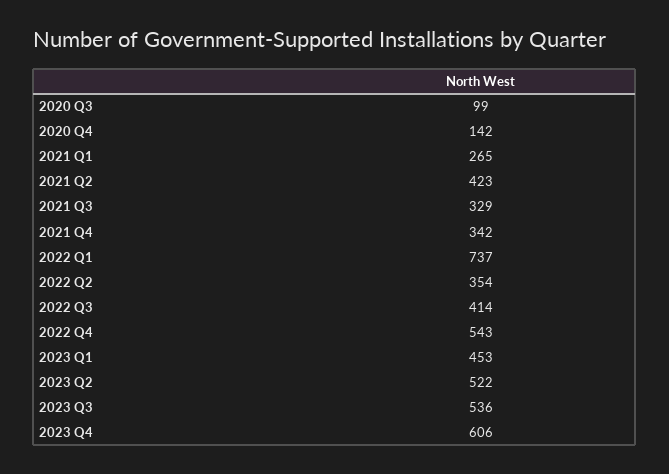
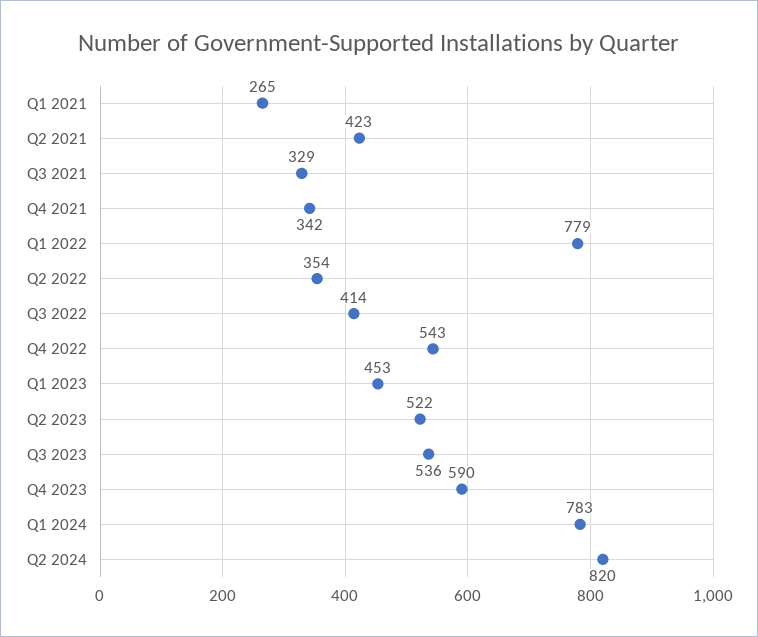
2020 Q3: 99 -> none
2020 Q4: 142 -> none
2022 Q1: 737 -> 779
2023 Q4: 606 -> 590
Q1 2024: none -> 783
Q2 2024: none -> 820

